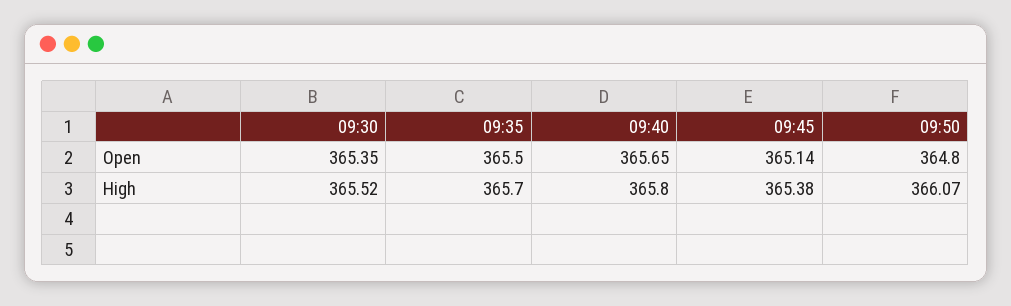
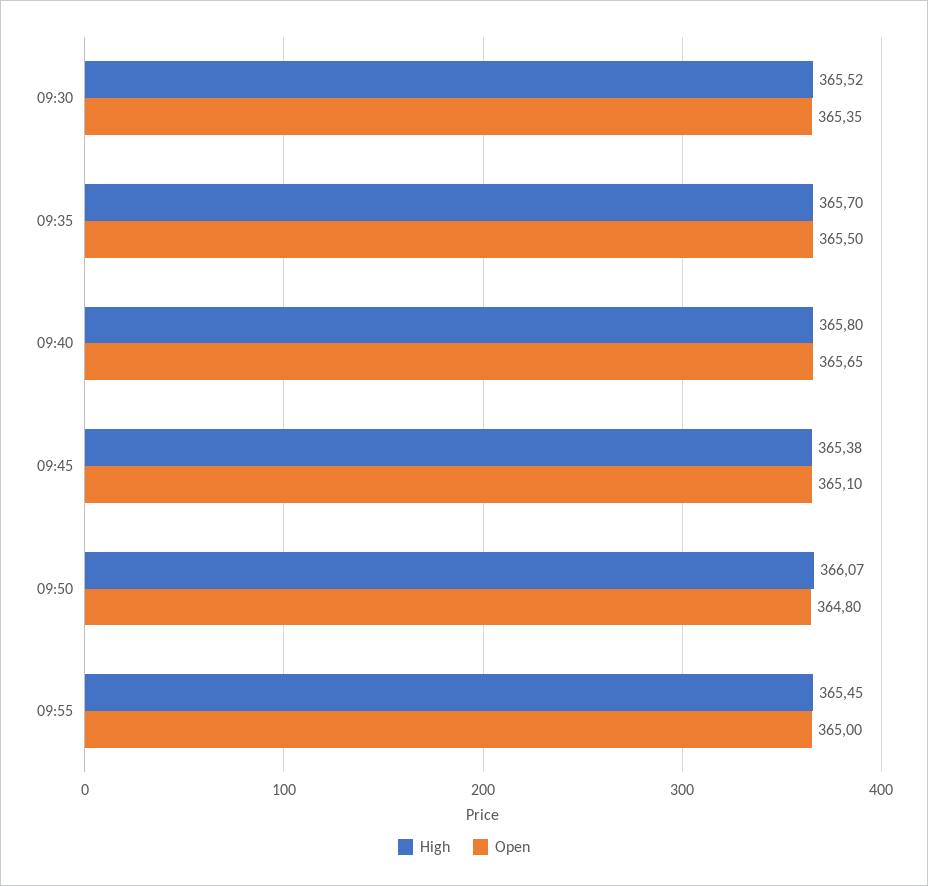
Open, 09:45: 365.14 -> 365.1
High, 09:55: none -> 365.45
Open, 09:55: none -> 365

